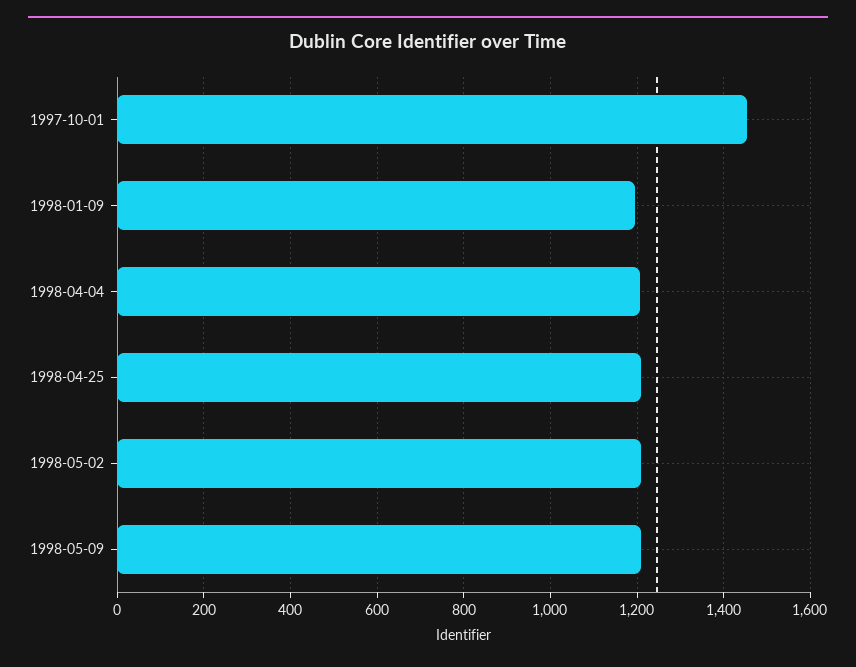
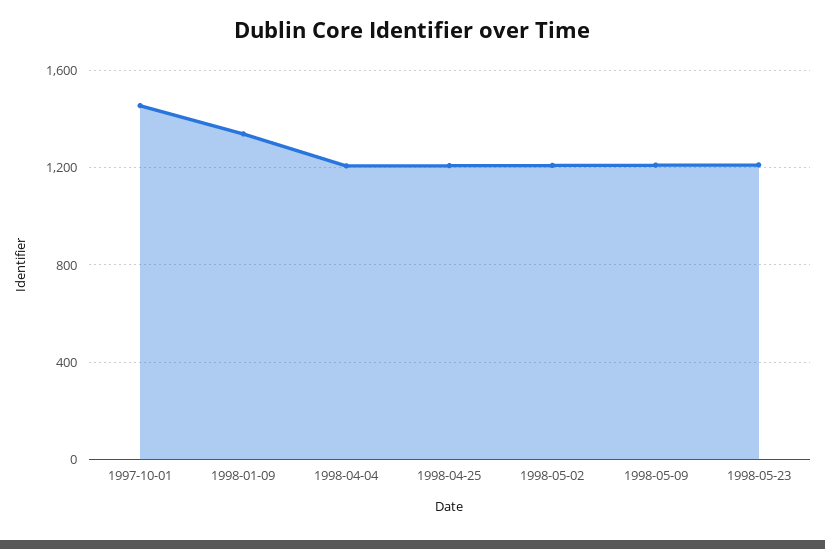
1998-01-09: 1200 -> 1350
1998-05-23: none -> 1200

